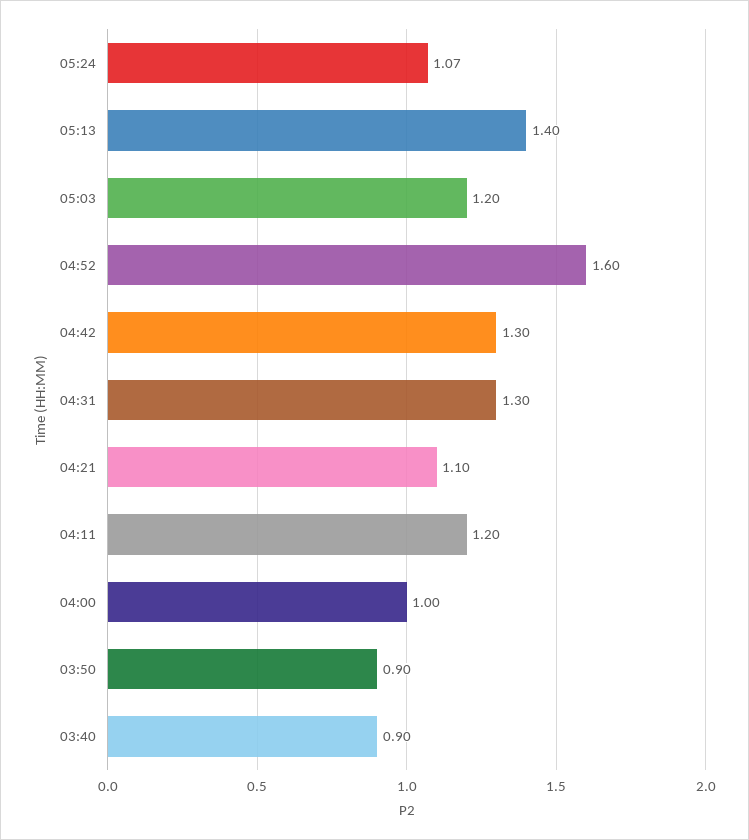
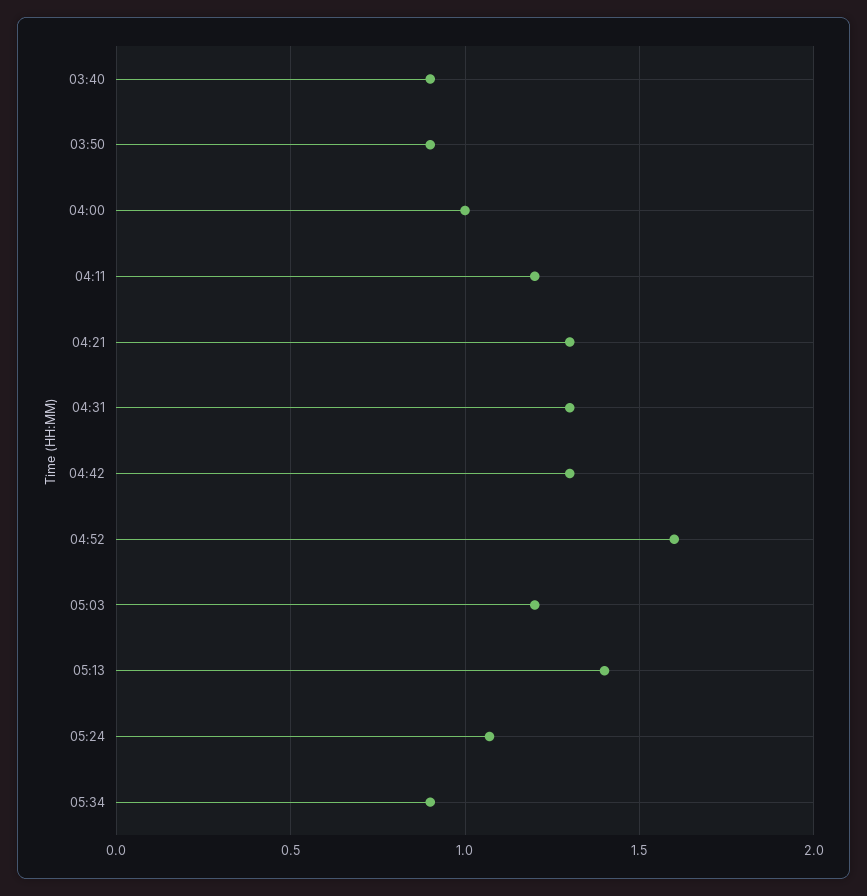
04:21: 1.1 -> 1.3
05:34: none -> 0.9

